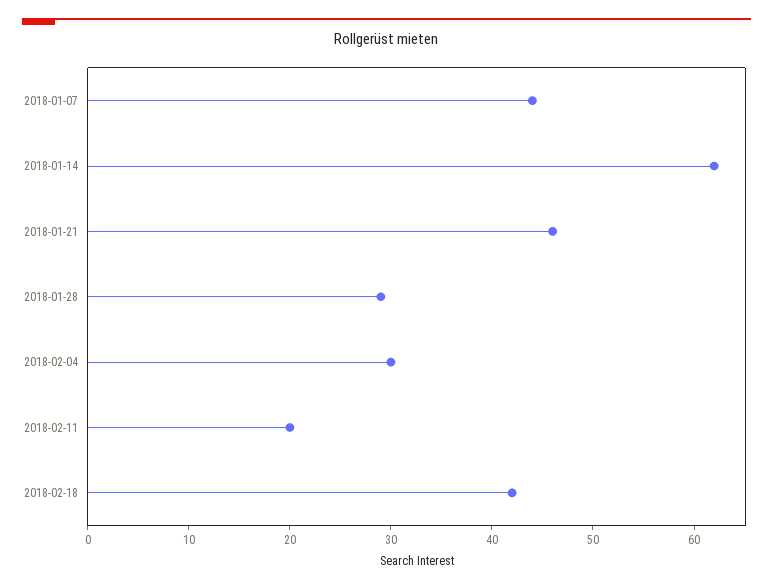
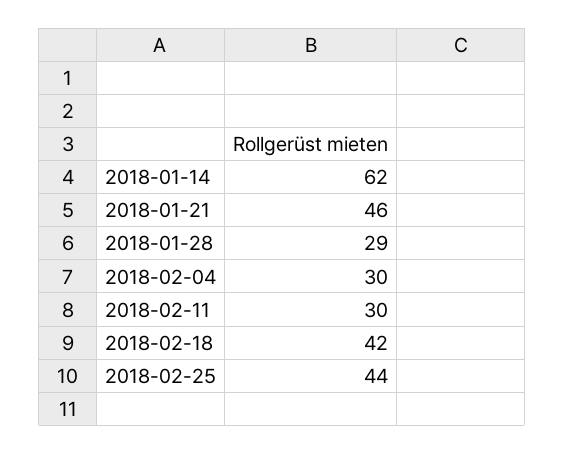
2018-01-07: 44 -> none
2018-02-11: 20 -> 30
2018-02-25: none -> 44

